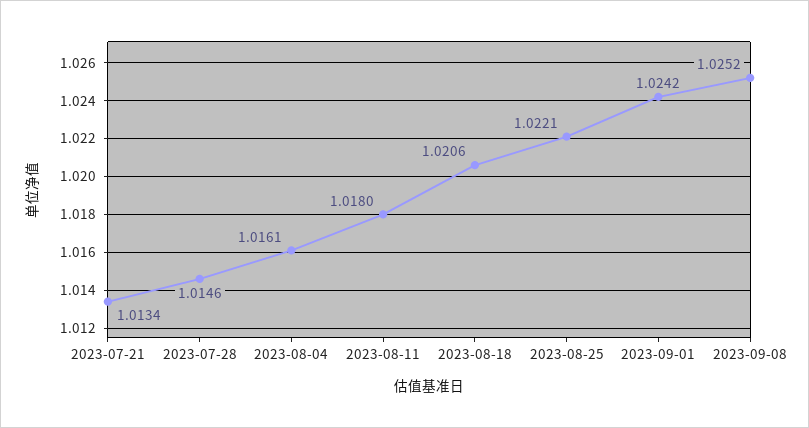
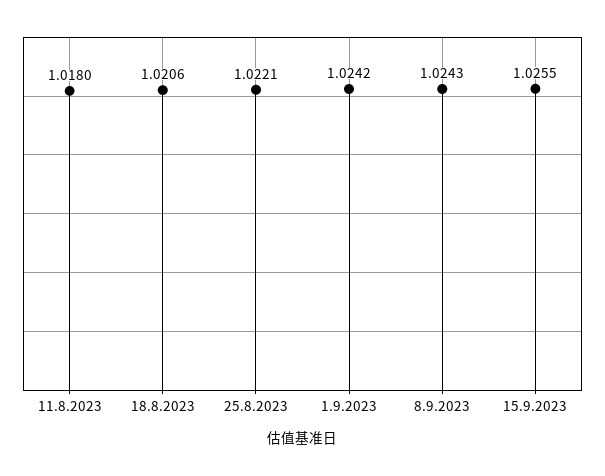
2023-07-21: 1.0134 -> none
2023-07-28: 1.0146 -> none
2023-08-04: 1.0161 -> none
2023-09-08: 1.0252 -> 1.0243
15.9.2023: none -> 1.0255

